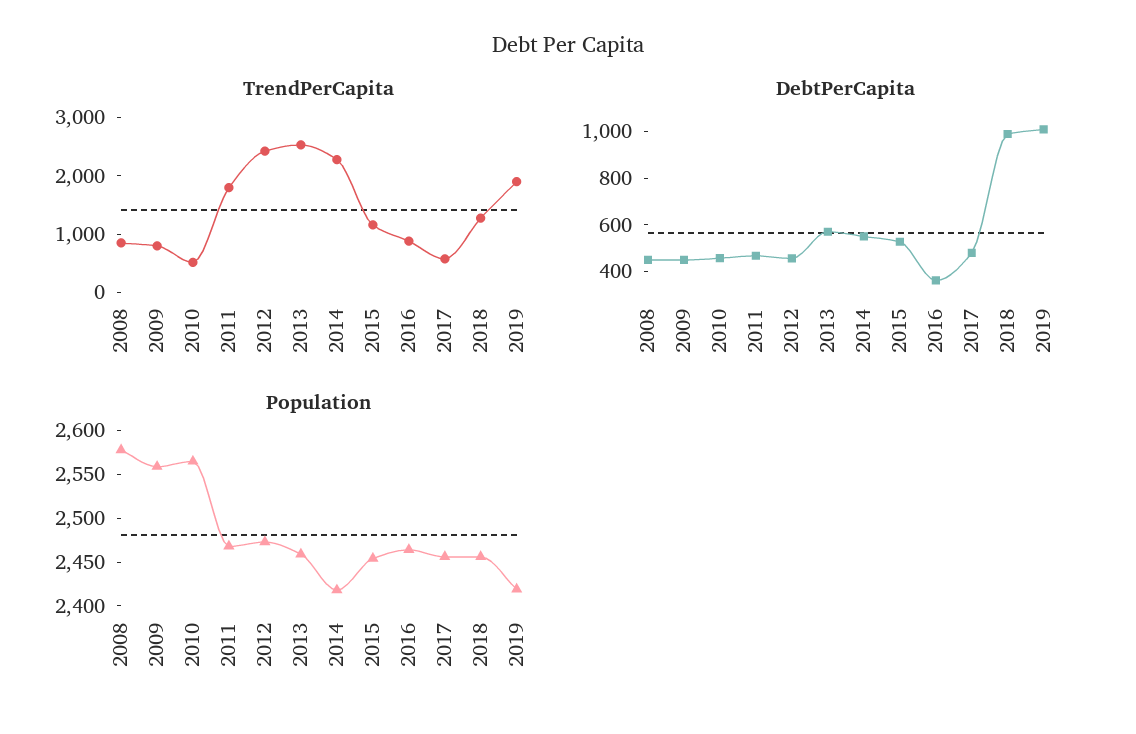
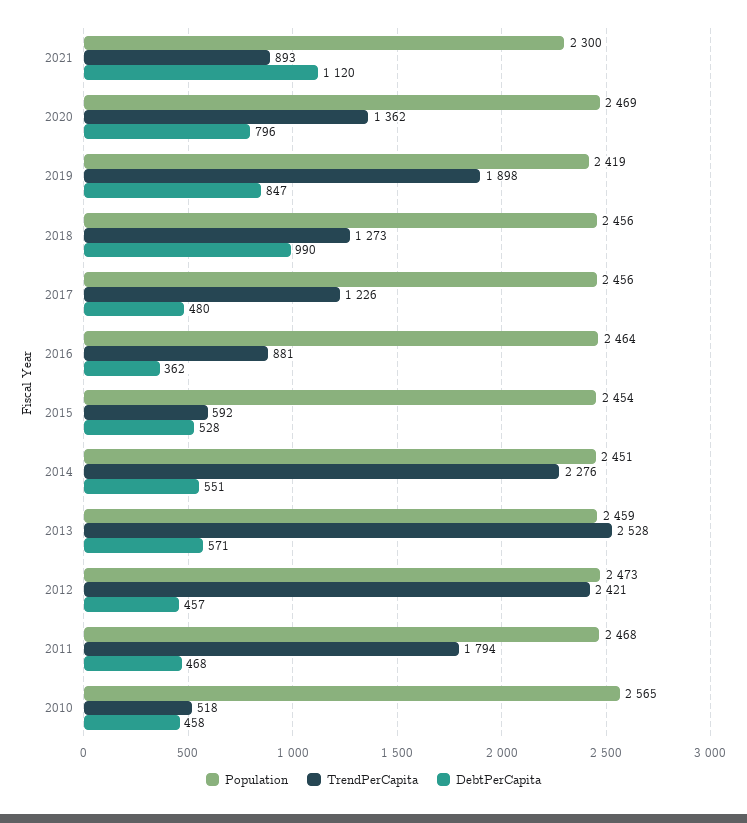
TrendPerCapita, 2008: 800 -> none
TrendPerCapita, 2009: 800 -> none
TrendPerCapita, 2015: 1200 -> 592
TrendPerCapita, 2017: 600 -> 1226
DebtPerCapita, 2008: 450 -> none
DebtPerCapita, 2009: 450 -> none
DebtPerCapita, 2019: 1000 -> 847
Population, 2008: 2580 -> none
Population, 2009: 2560 -> none
Population, 2014: 2420 -> 2451
Population, 2021: none -> 2300
TrendPerCapita, 2021: none -> 893
DebtPerCapita, 2021: none -> 1120
Population, 2020: none -> 2469
TrendPerCapita, 2020: none -> 1362
DebtPerCapita, 2020: none -> 796

